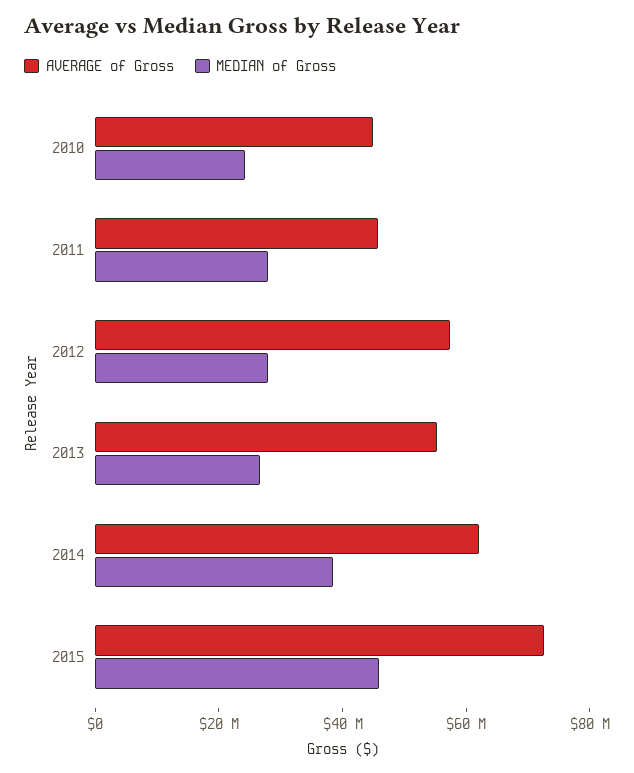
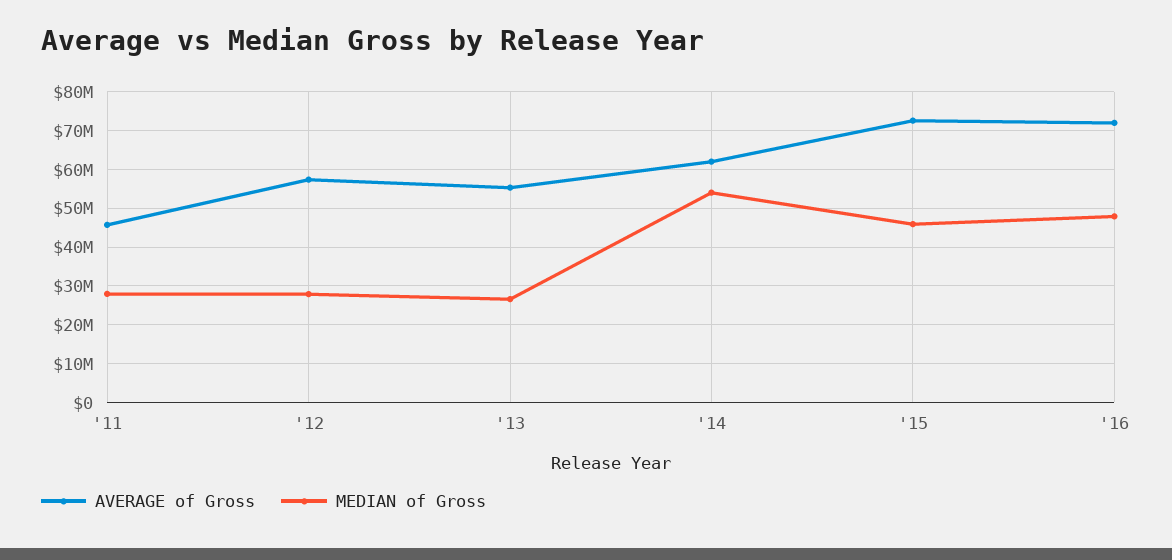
AVERAGE of Gross, 2010: 45000000 -> none
MEDIAN of Gross, 2010: 25000000 -> none
MEDIAN of Gross, 2014: 40000000 -> 54000000
AVERAGE of Gross, '16: none -> 72000000
MEDIAN of Gross, '16: none -> 48000000

